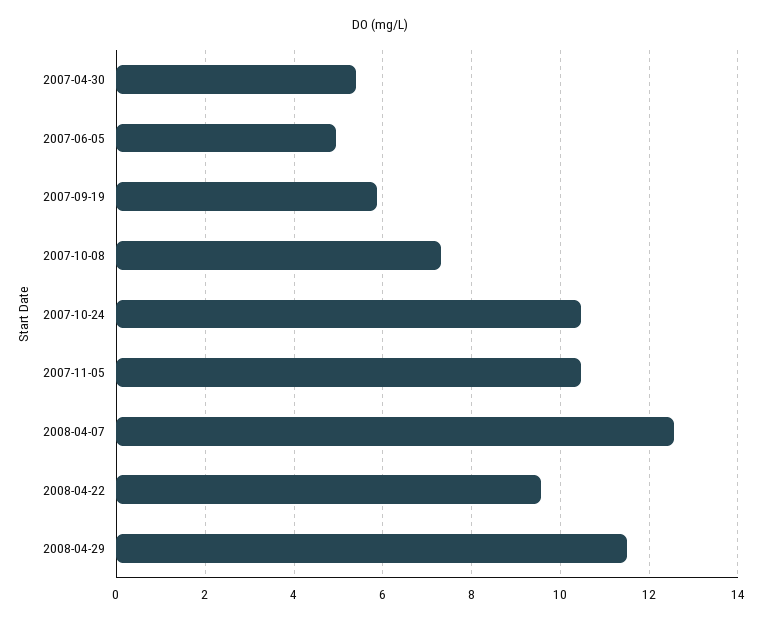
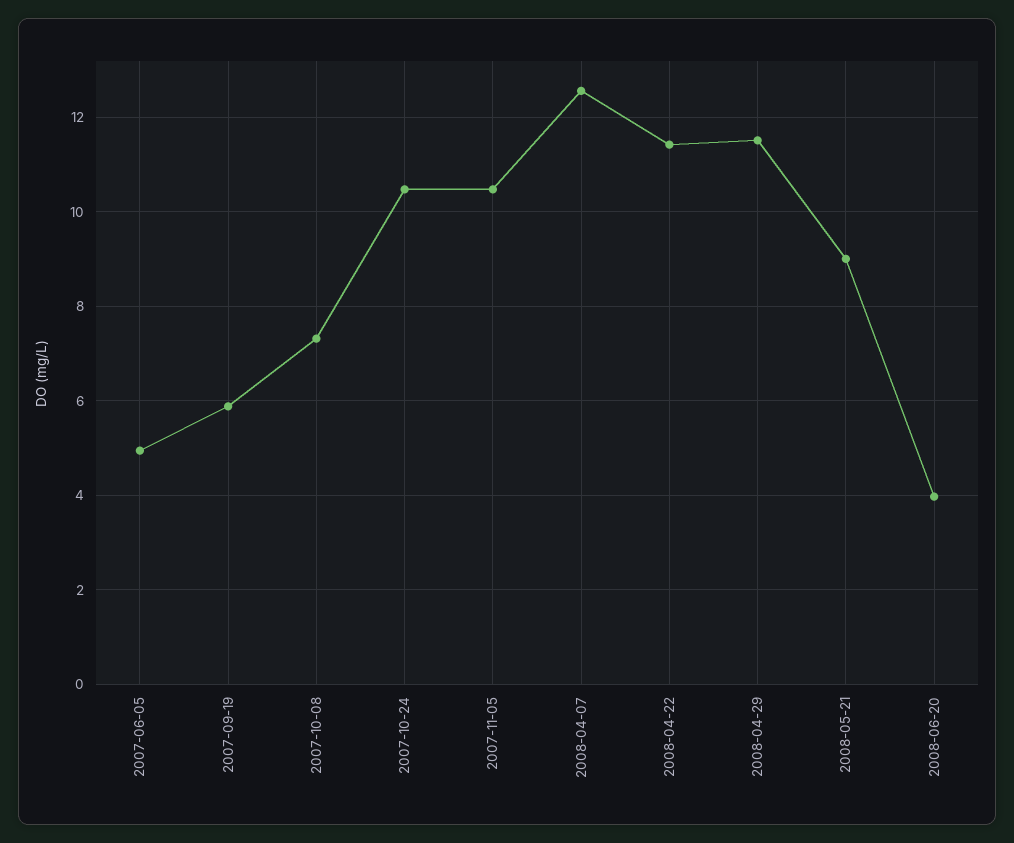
2007-04-30: 5.4 -> none
2008-04-22: 9.6 -> 11.4
2008-05-21: none -> 9
2008-06-20: none -> 4

